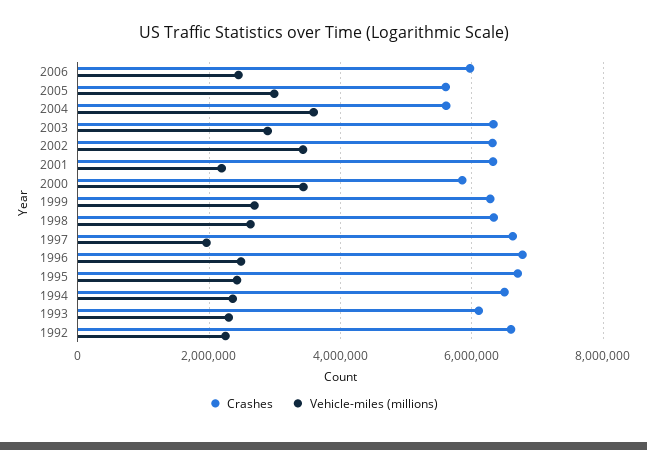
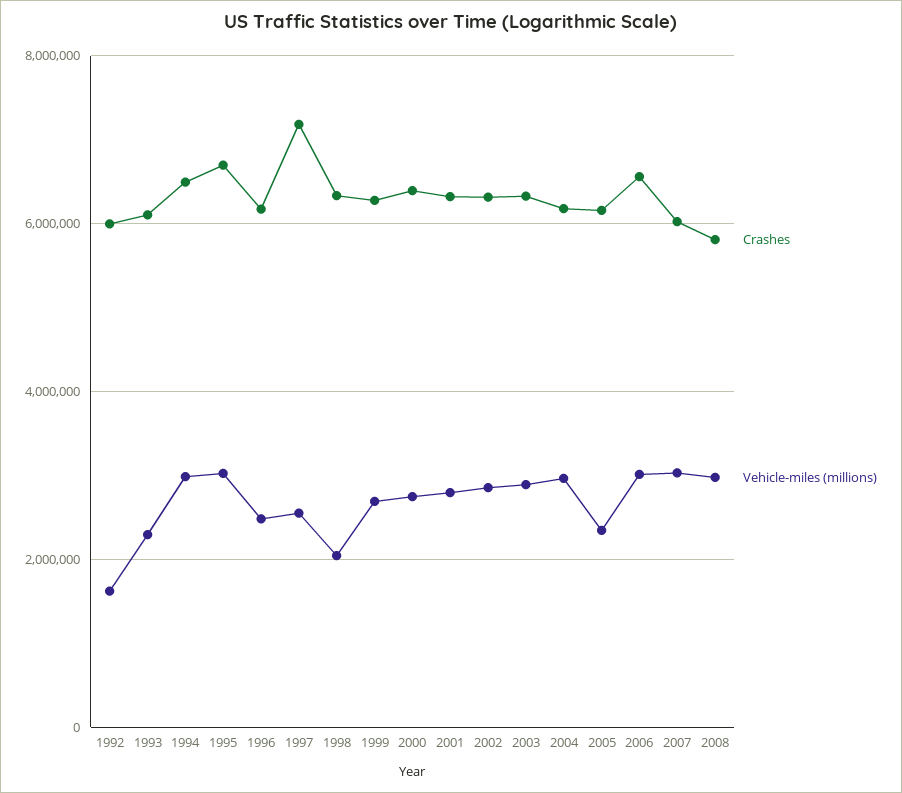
Crashes, 2006: 6000000 -> 6600000
Vehicle-miles (millions), 2006: 2400000 -> 3000000
Crashes, 2005: 5600000 -> 6200000
Vehicle-miles (millions), 2005: 3000000 -> 2400000
Crashes, 2004: 5600000 -> 6200000
Vehicle-miles (millions), 2004: 3600000 -> 3000000
Vehicle-miles (millions), 2002: 3400000 -> 2800000
Vehicle-miles (millions), 2001: 2200000 -> 2800000
Crashes, 2000: 5800000 -> 6400000
Vehicle-miles (millions), 2000: 3400000 -> 2800000
Vehicle-miles (millions), 1998: 2600000 -> 2000000
Crashes, 1997: 6600000 -> 7200000
Vehicle-miles (millions), 1997: 2000000 -> 2600000
Crashes, 1996: 6800000 -> 6200000
Vehicle-miles (millions), 1995: 2400000 -> 3000000
Vehicle-miles (millions), 1994: 2400000 -> 3000000
Crashes, 1992: 6600000 -> 6000000
Vehicle-miles (millions), 1992: 2200000 -> 1600000
Crashes, 2007: none -> 6000000
Vehicle-miles (millions), 2007: none -> 3000000
Crashes, 2008: none -> 5800000
Vehicle-miles (millions), 2008: none -> 3000000

